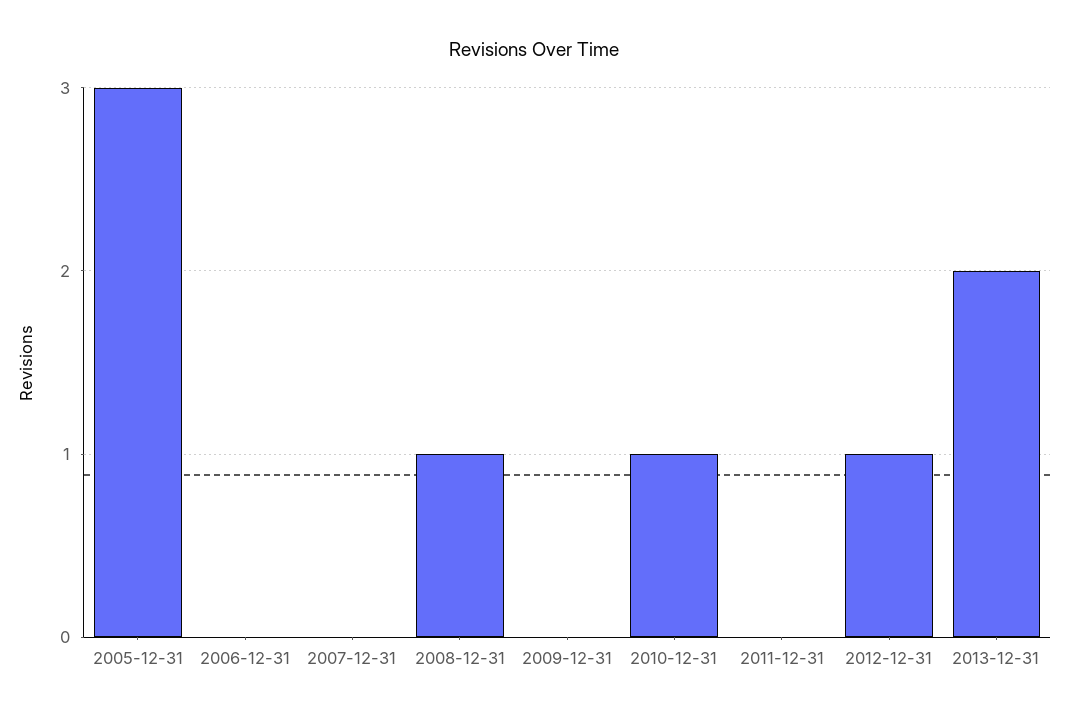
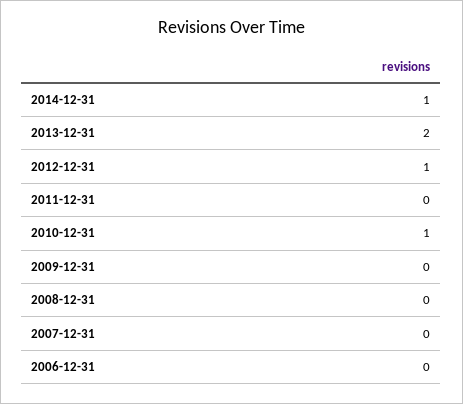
2005-12-31: 3 -> none
2008-12-31: 1 -> 0
2014-12-31: none -> 1

